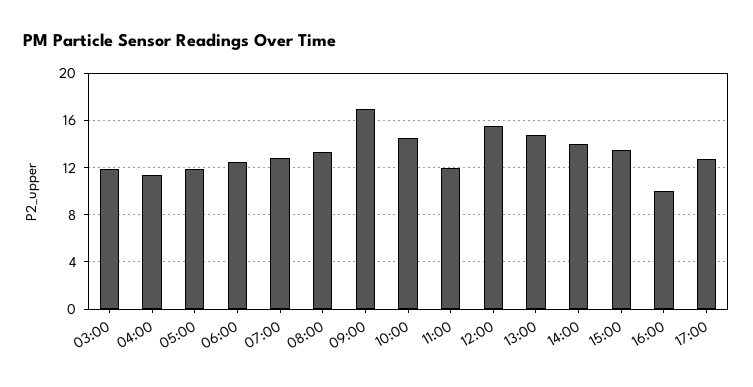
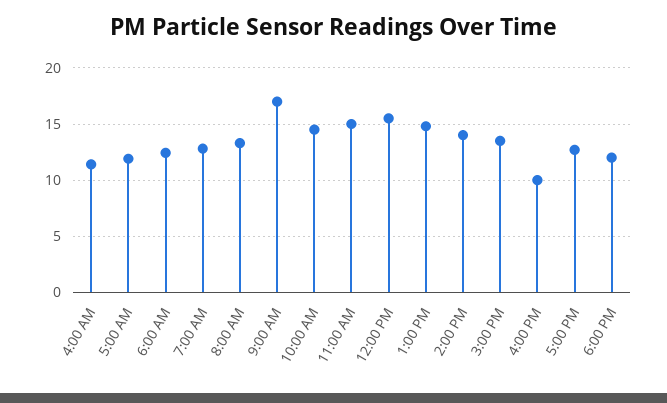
03:00: 12 -> none
11:00: 12 -> 15
6:00 PM: none -> 12

